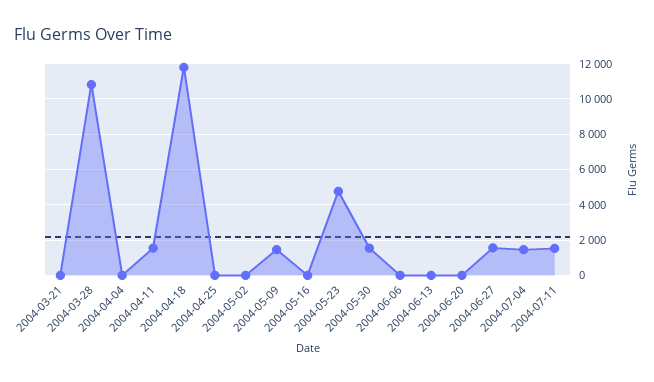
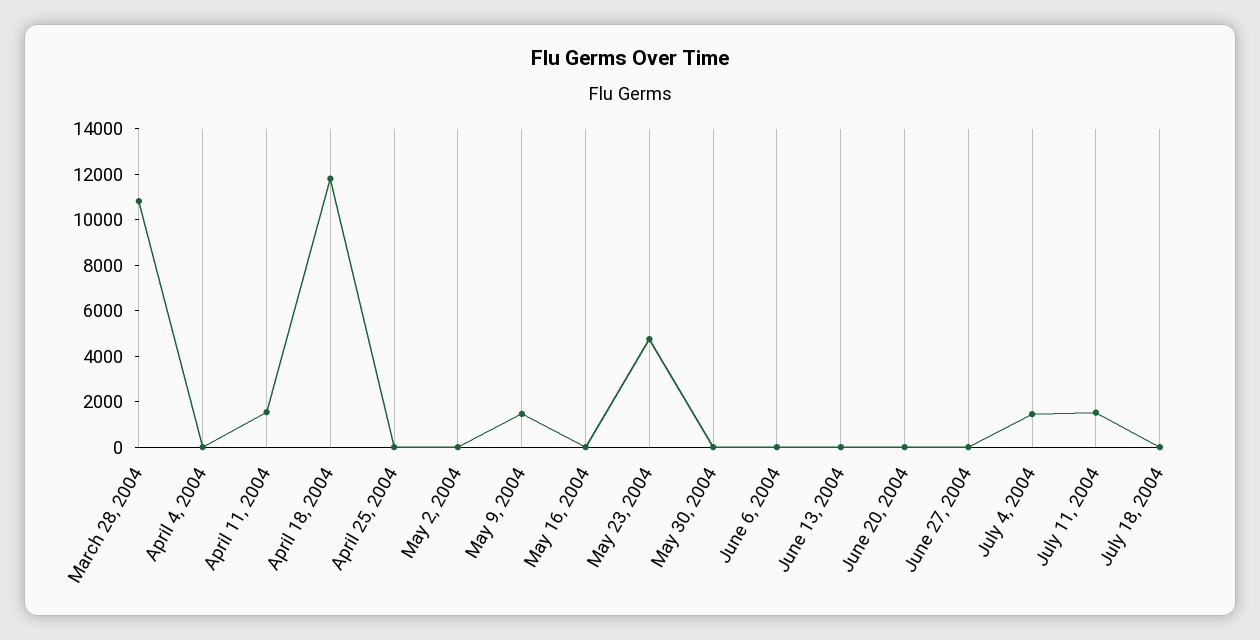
2004-03-21: 0 -> none
2004-05-30: 1500 -> 0
2004-06-27: 1500 -> 0
July 18, 2004: none -> 0

